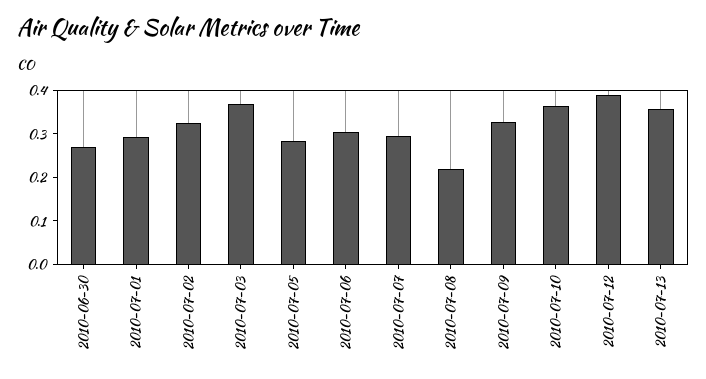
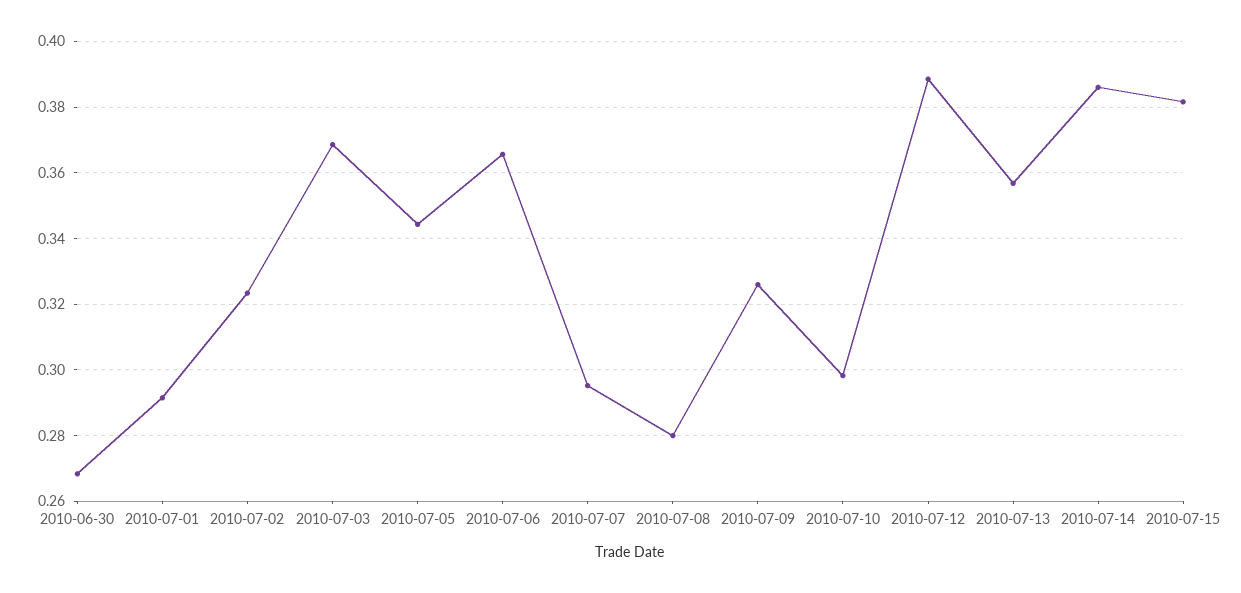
2010-07-05: 0.28 -> 0.344
2010-07-06: 0.3 -> 0.366
2010-07-08: 0.22 -> 0.28
2010-07-10: 0.36 -> 0.298
2010-07-14: none -> 0.386
2010-07-15: none -> 0.382

